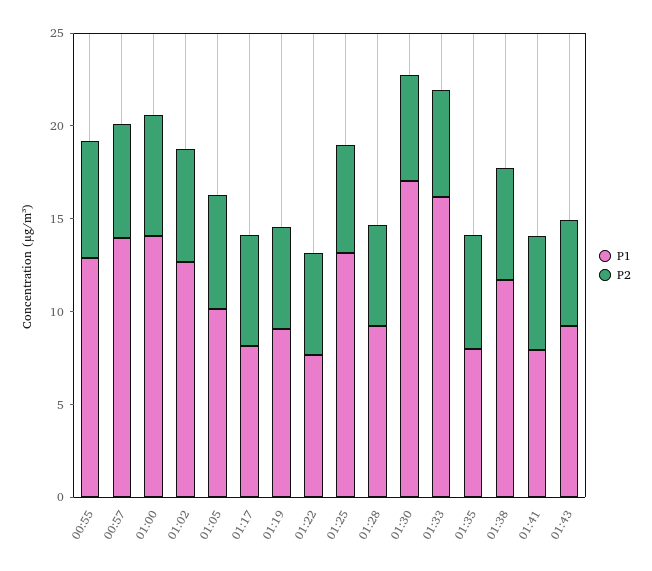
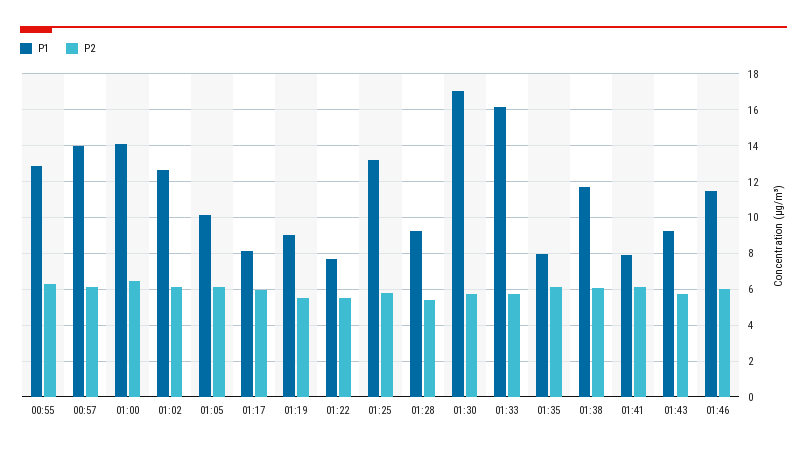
P1, 01:46: none -> 11.5
P2, 01:46: none -> 6

